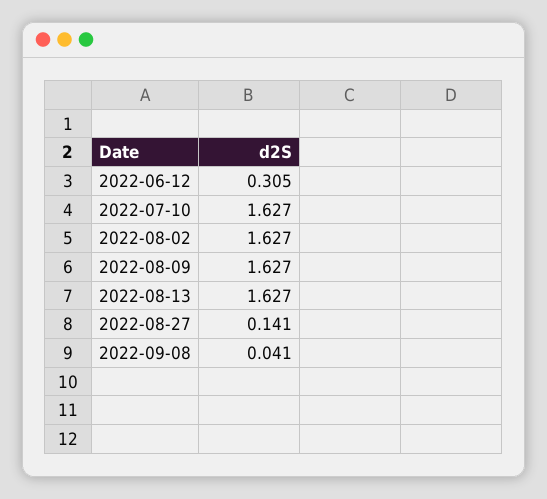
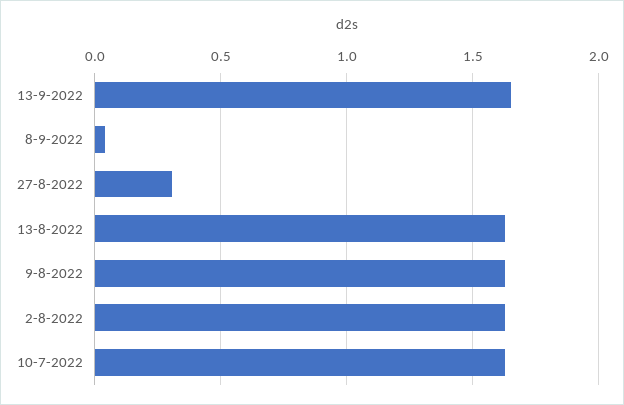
2022-06-12: 0.305 -> none
2022-08-27: 0.141 -> 0.3
13-9-2022: none -> 1.65

